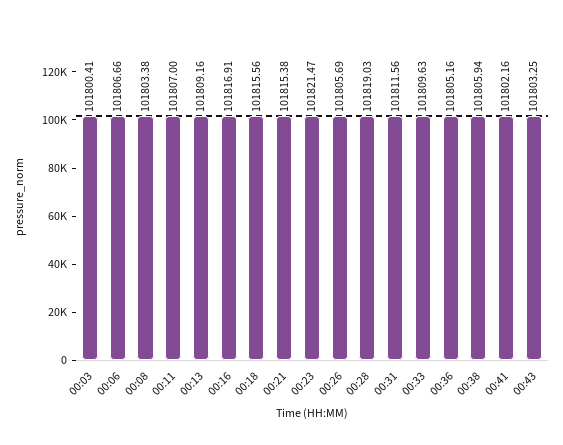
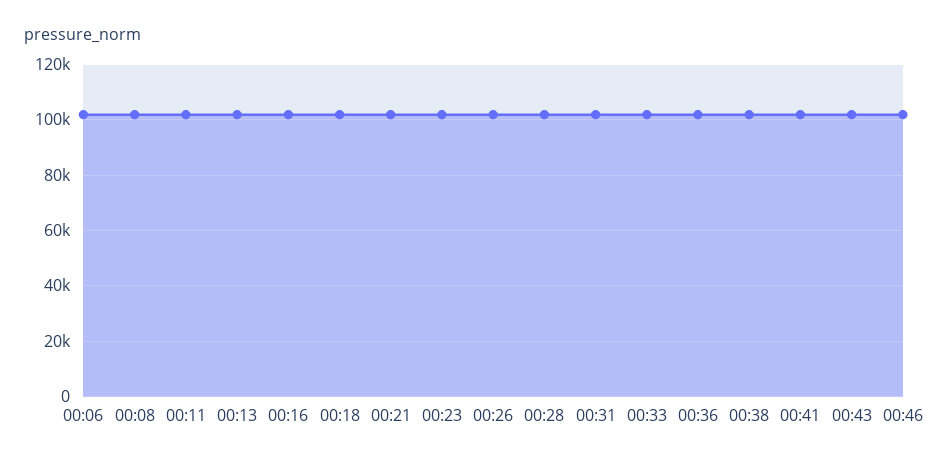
00:03: 101800.41 -> none
00:46: none -> 102500

